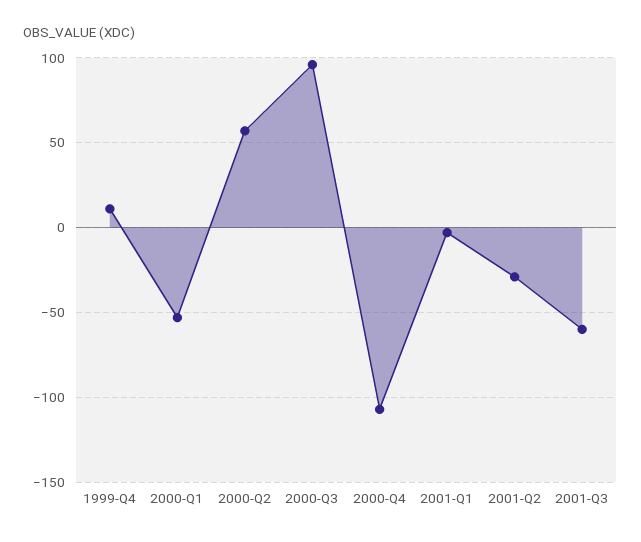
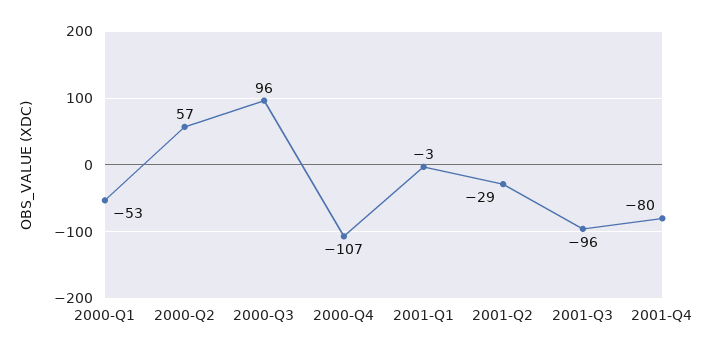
1999-Q4: 10 -> none
2001-Q3: -60 -> -96
2001-Q4: none -> -80

